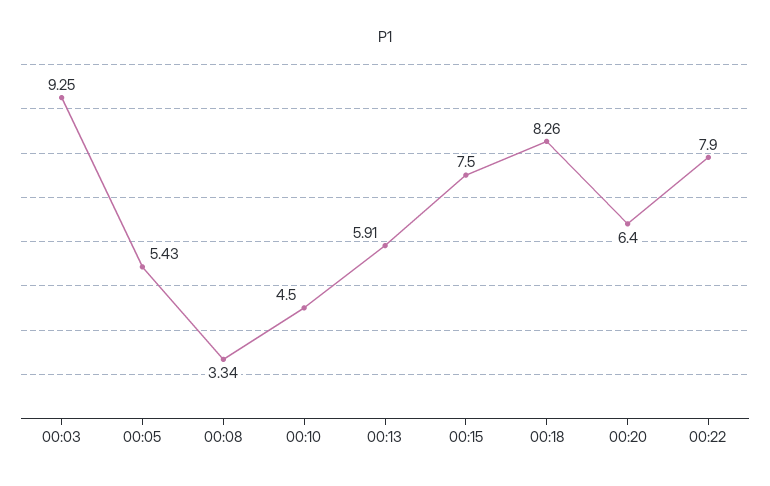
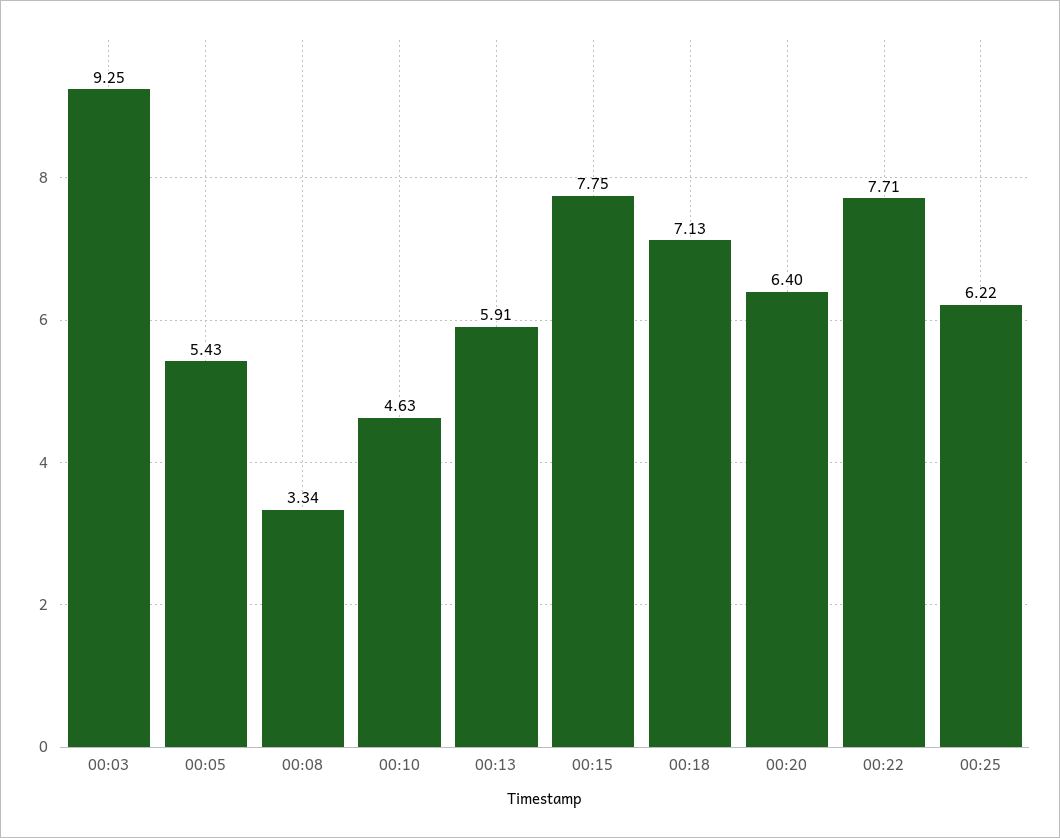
00:10: 4.5 -> 4.63
00:15: 7.5 -> 7.75
00:18: 8.26 -> 7.13
00:22: 7.9 -> 7.71
00:25: none -> 6.22

